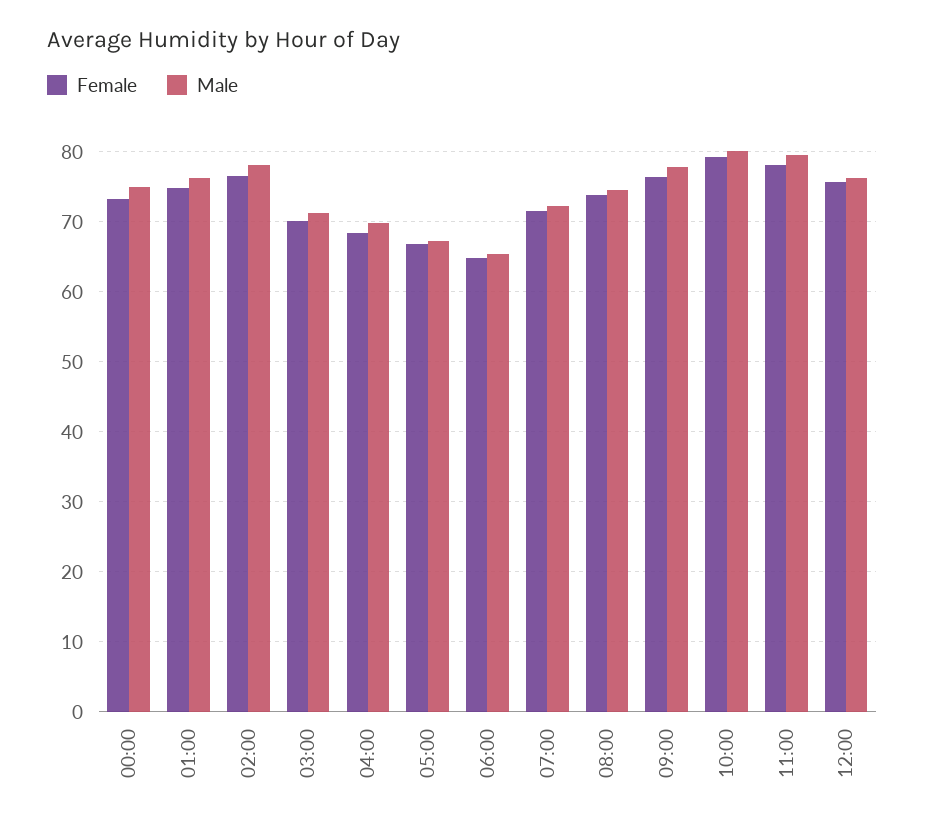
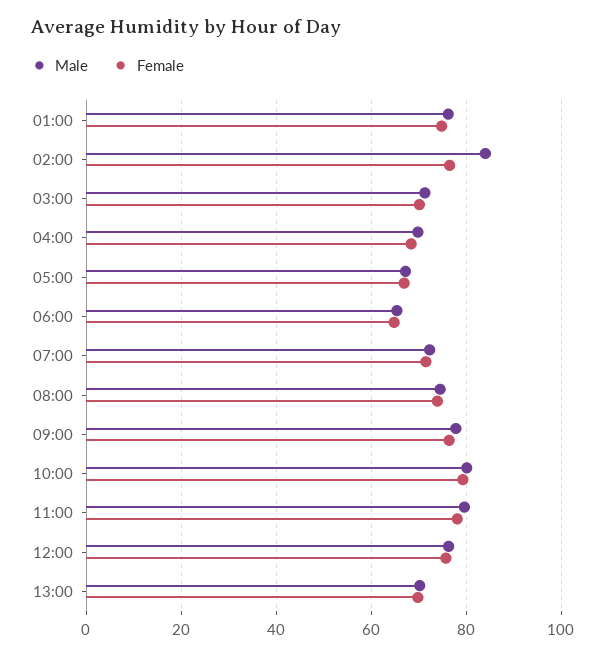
Female, 00:00: 73 -> none
Male, 00:00: 75 -> none
Male, 02:00: 78 -> 84
Male, 13:00: none -> 70
Female, 13:00: none -> 70

